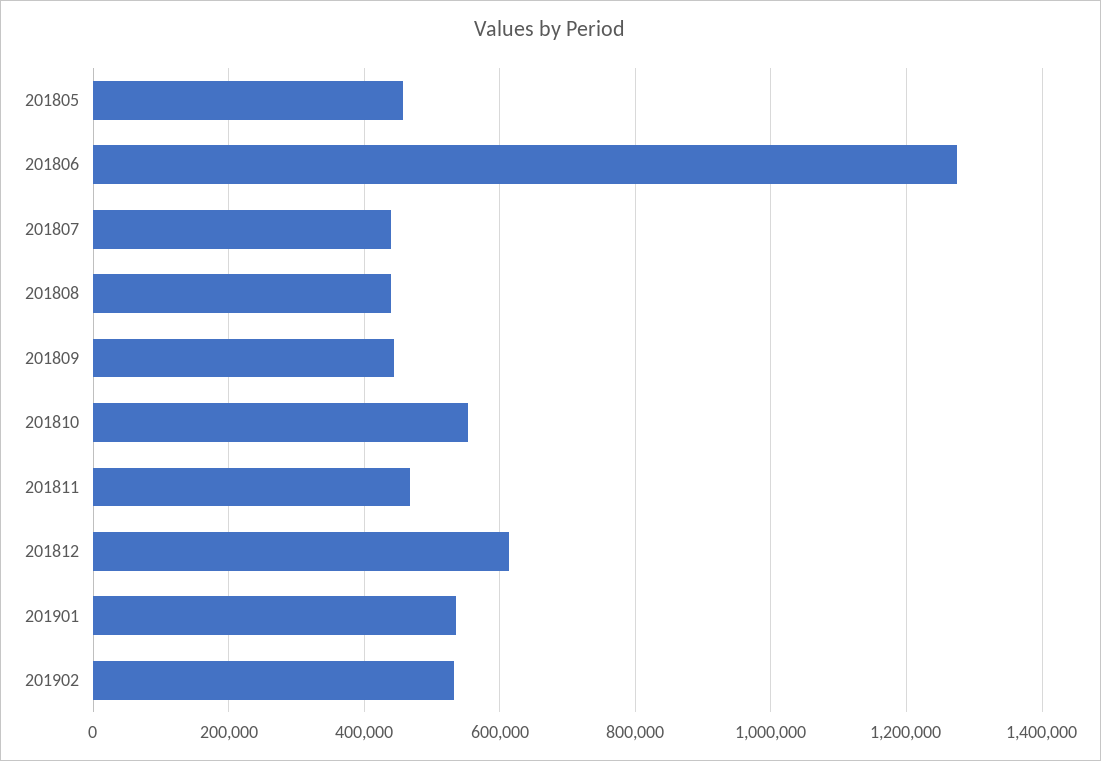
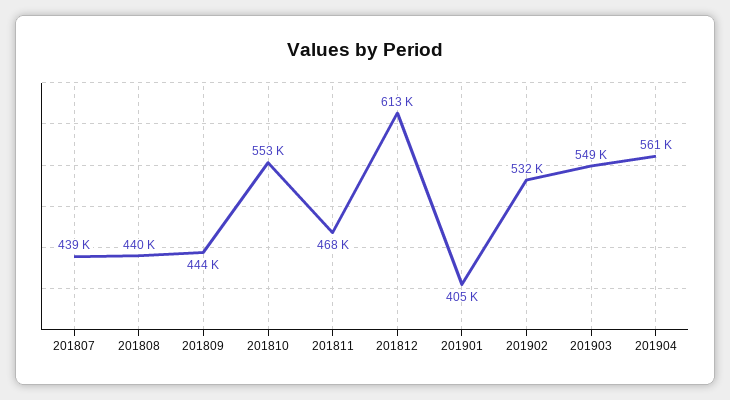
201805: 460000 -> none
201806: 1280000 -> none
201901: 540000 -> 405000
201903: none -> 549000
201904: none -> 561000

